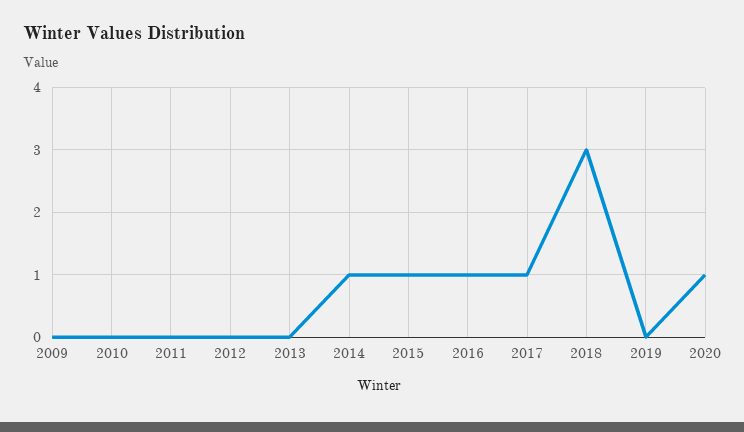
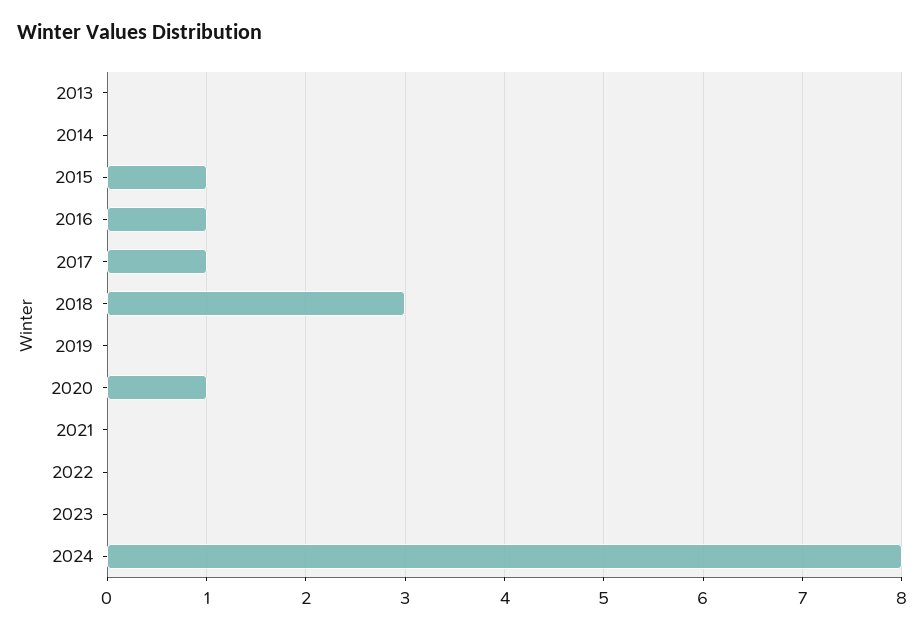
2009: 0 -> none
2010: 0 -> none
2011: 0 -> none
2012: 0 -> none
2014: 1 -> 0
2021: none -> 0
2022: none -> 0
2023: none -> 0
2024: none -> 8

